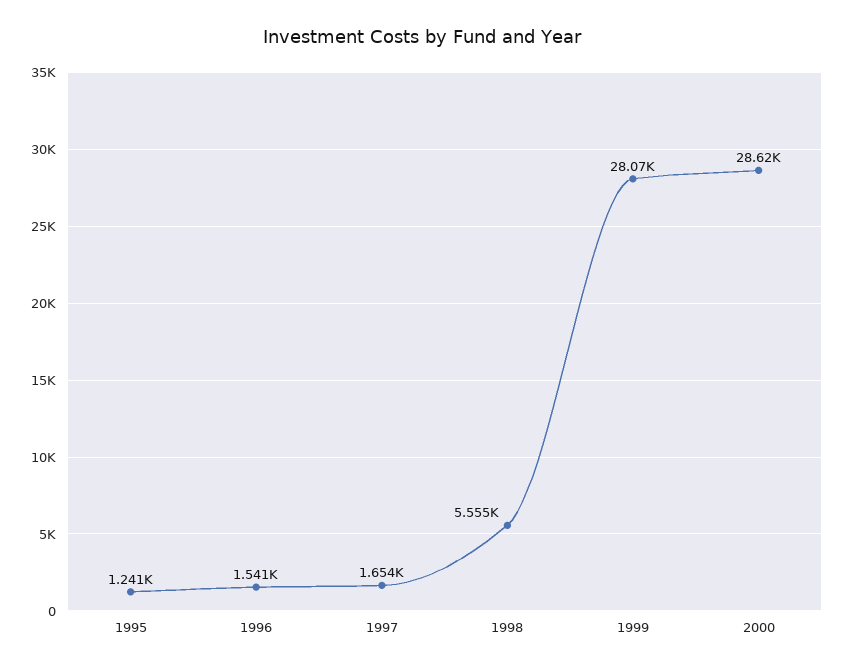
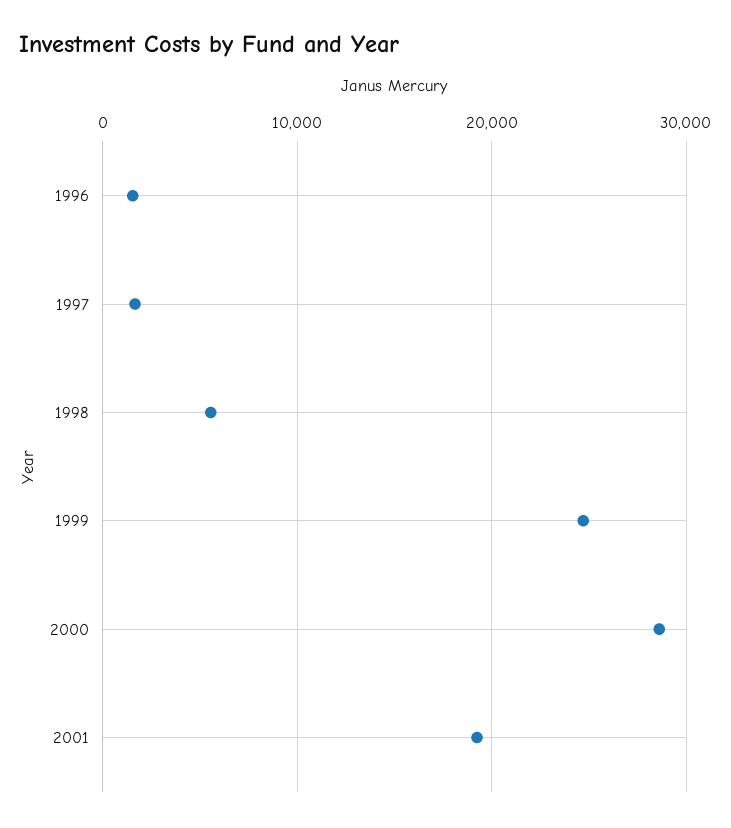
1995: 1241 -> none
1999: 28070 -> 25000
2001: none -> 19000

